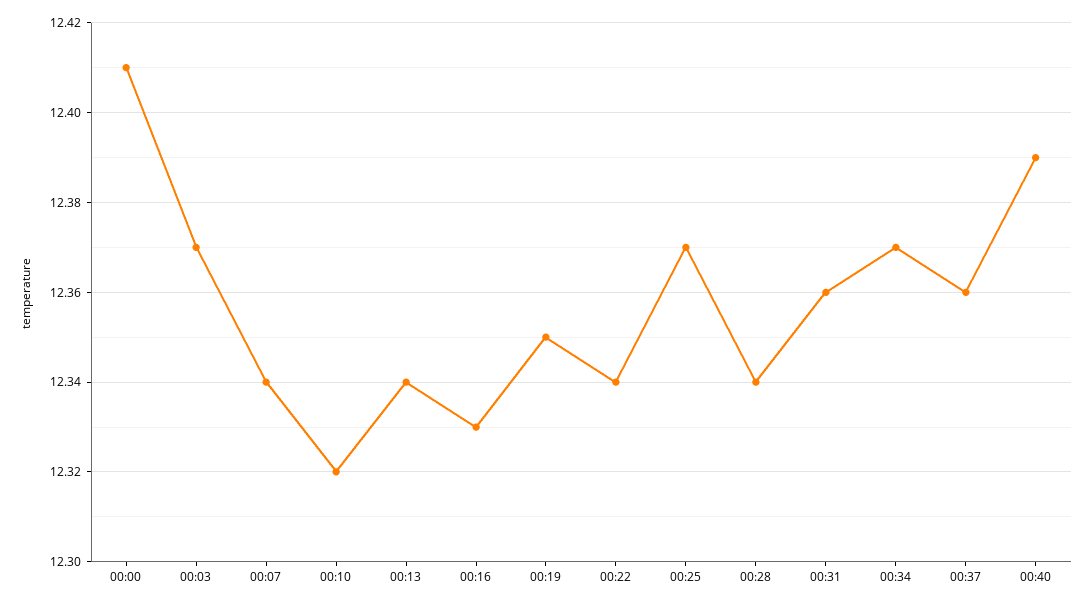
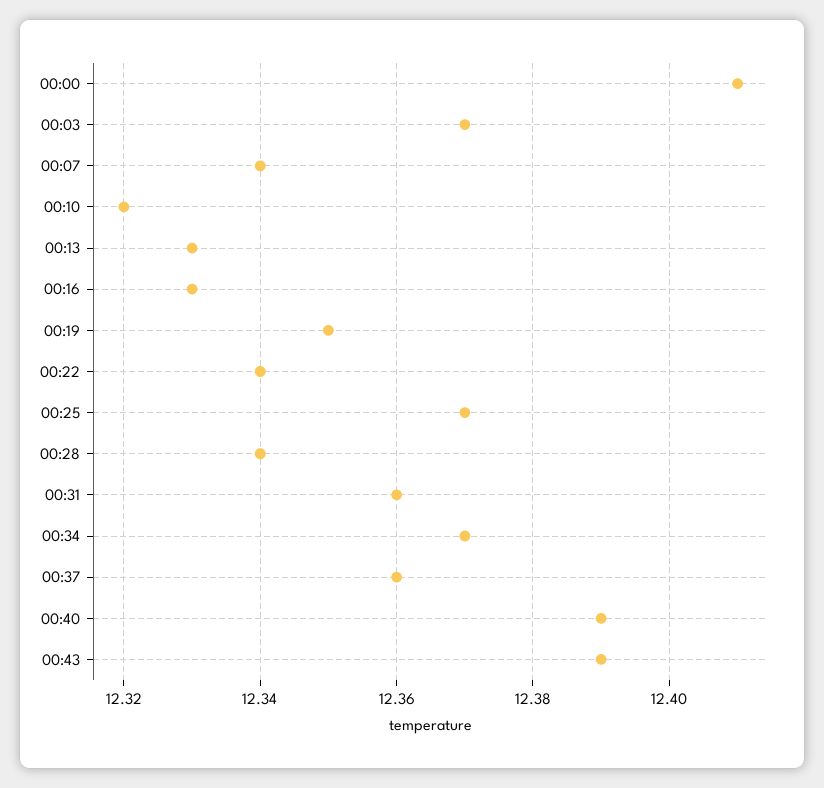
00:13: 12.34 -> 12.33
00:43: none -> 12.39

